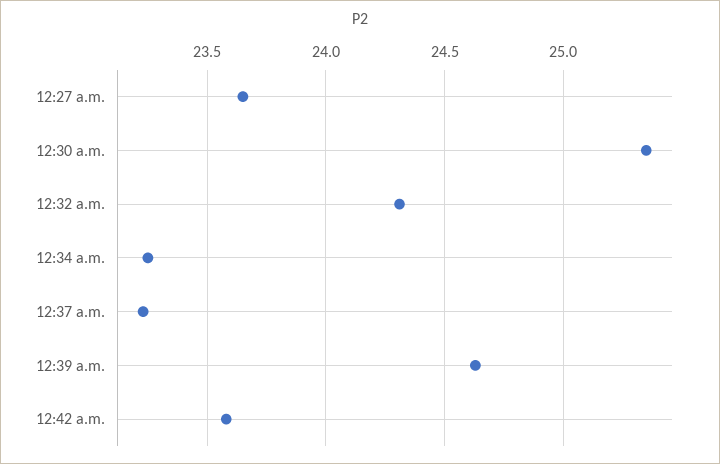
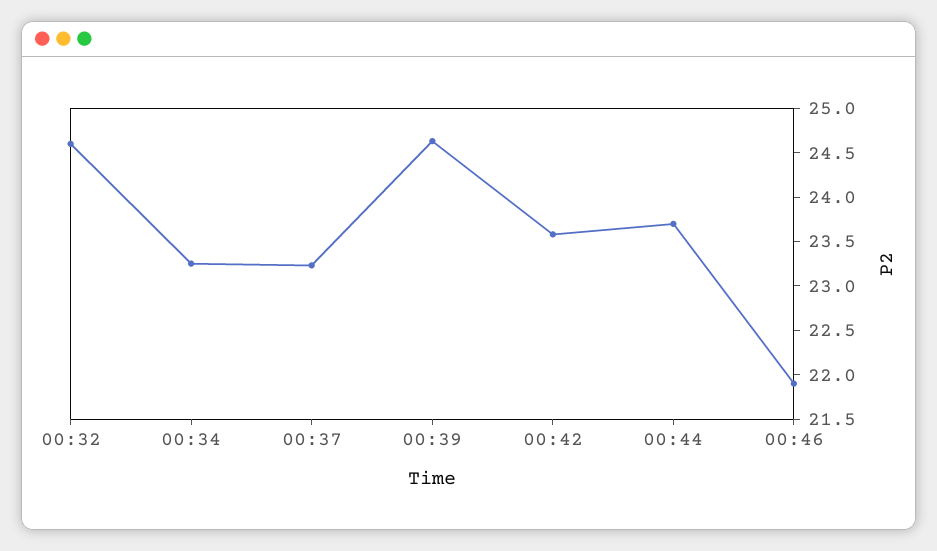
12:27 a.m.: 23.65 -> none
12:30 a.m.: 25.35 -> none
12:32 a.m.: 24.3 -> 24.6
00:44: none -> 23.7
00:46: none -> 21.9

